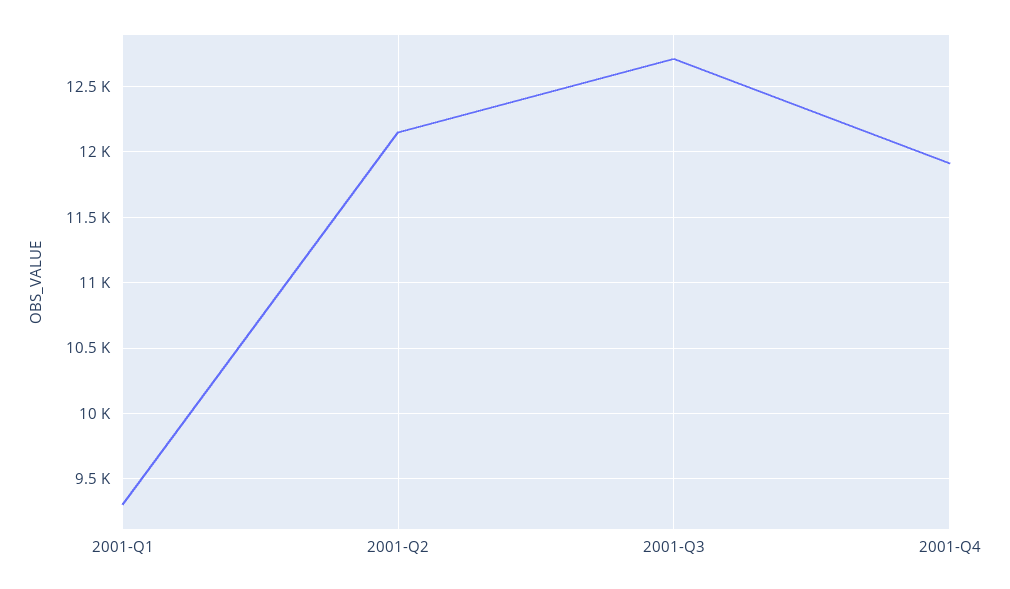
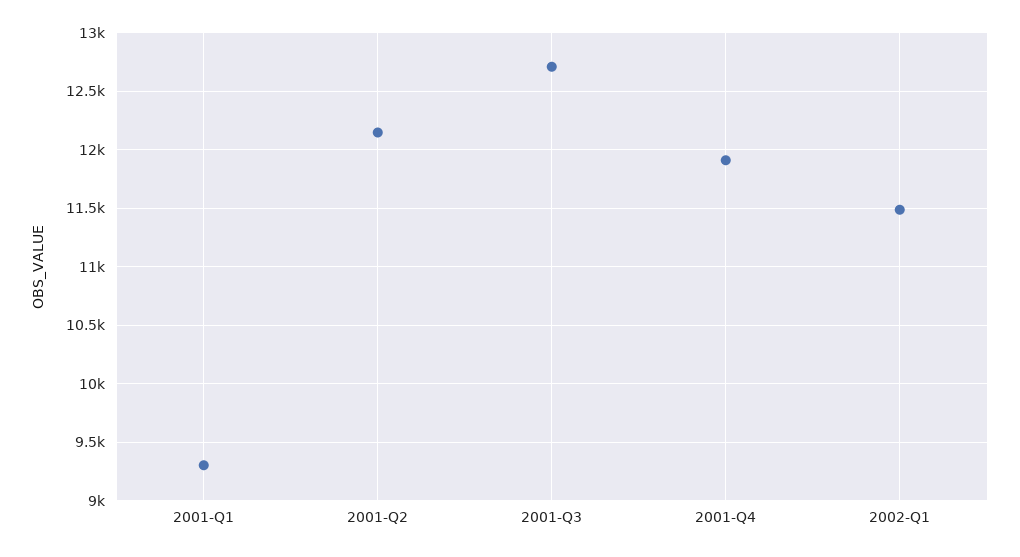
2002-Q1: none -> 11500

